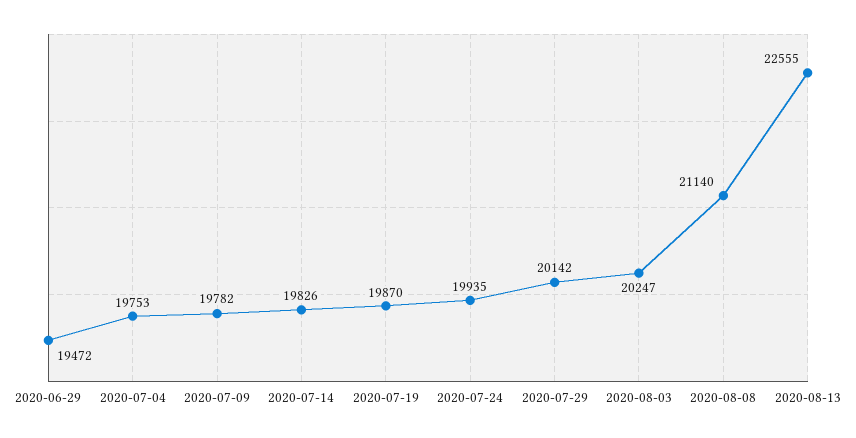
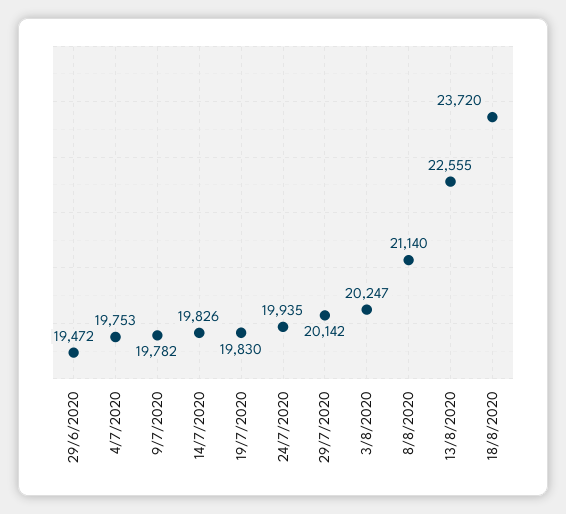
2020-07-19: 19870 -> 19830
18/8/2020: none -> 23720

